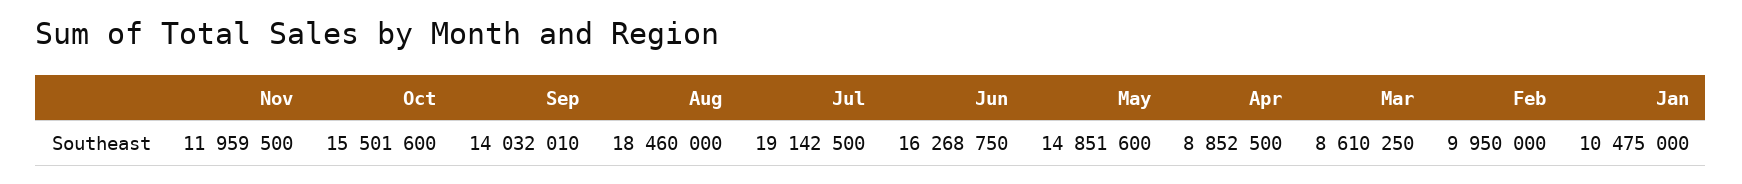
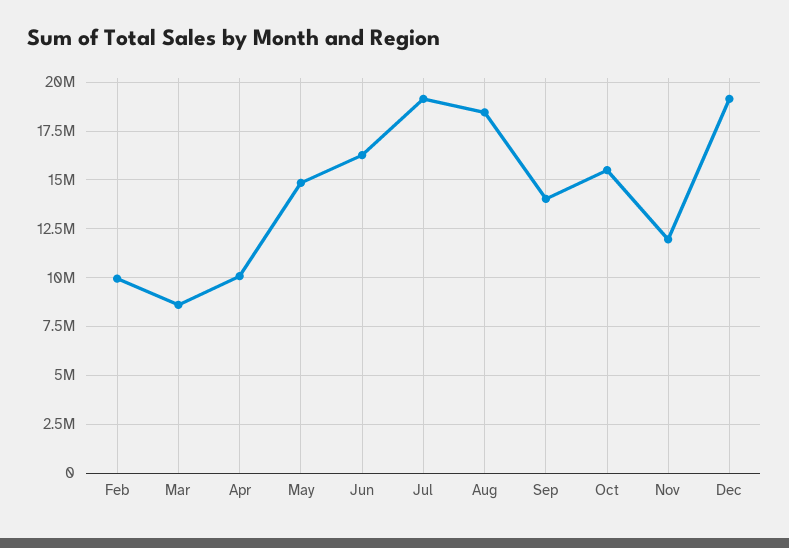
Apr: 8852500 -> 10000000
Jan: 10475000 -> none
Dec: none -> 19000000

